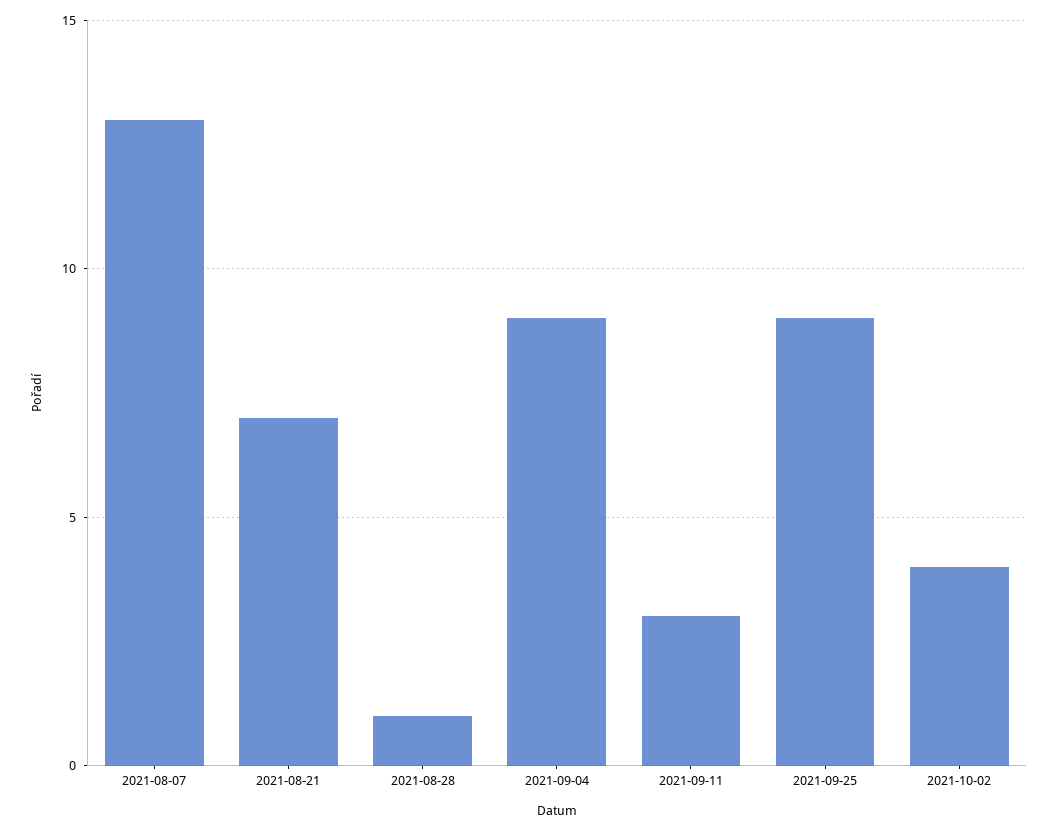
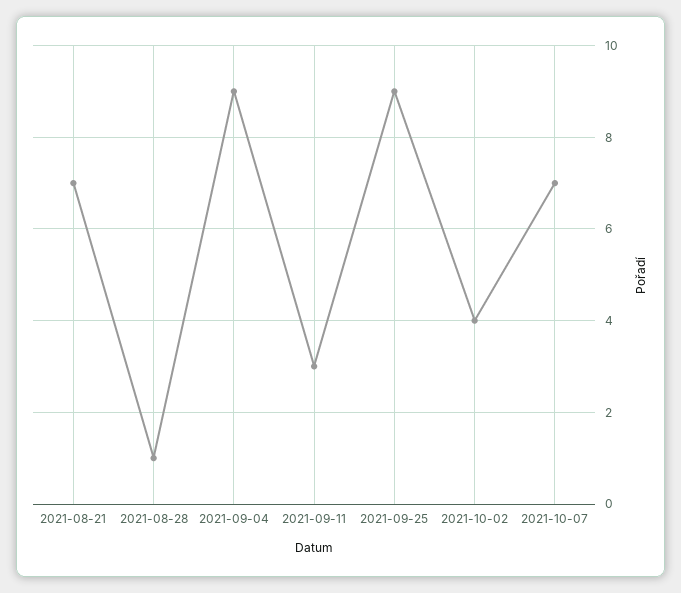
2021-08-07: 13 -> none
2021-10-07: none -> 7

